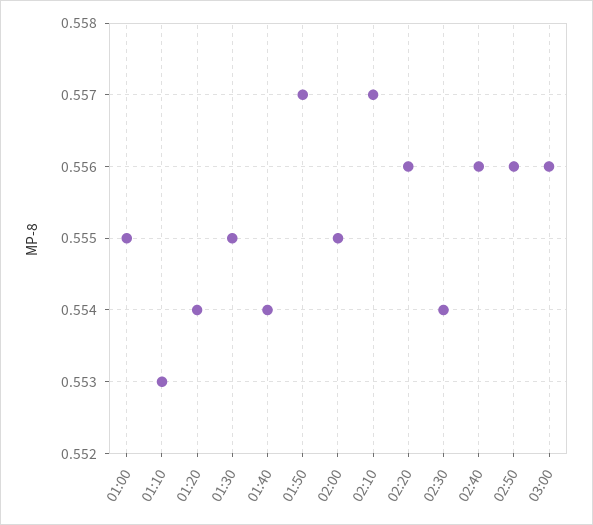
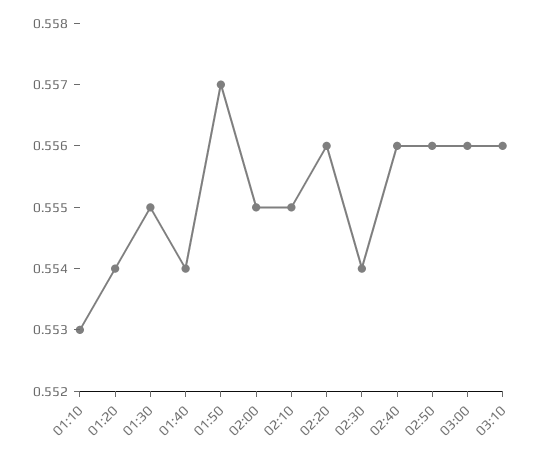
01:00: 0.555 -> none
02:10: 0.557 -> 0.555
03:10: none -> 0.556

